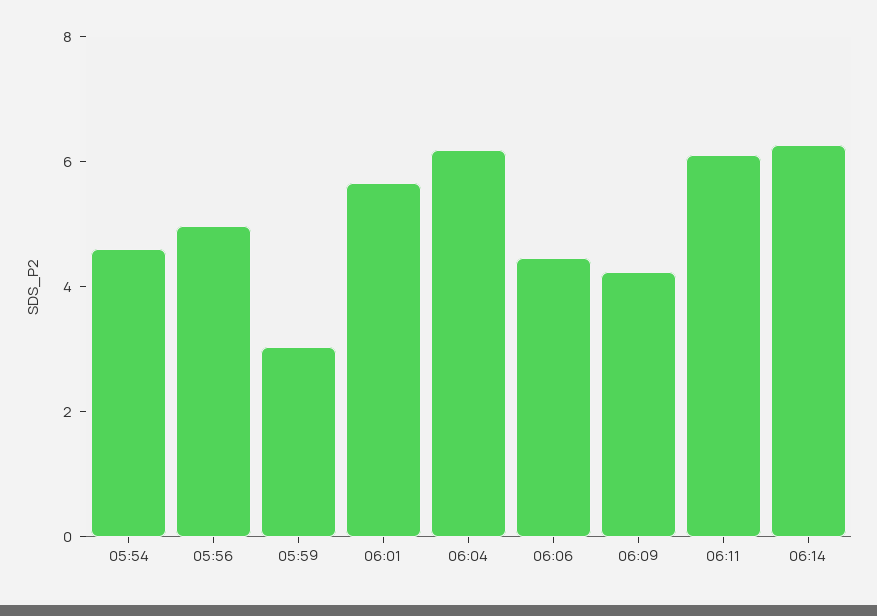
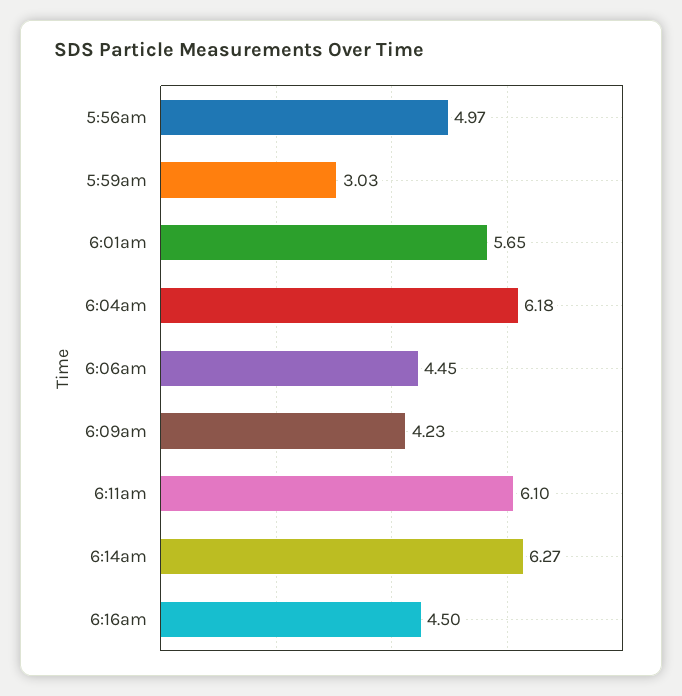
05:54: 4.5 -> none
6:16am: none -> 4.5

